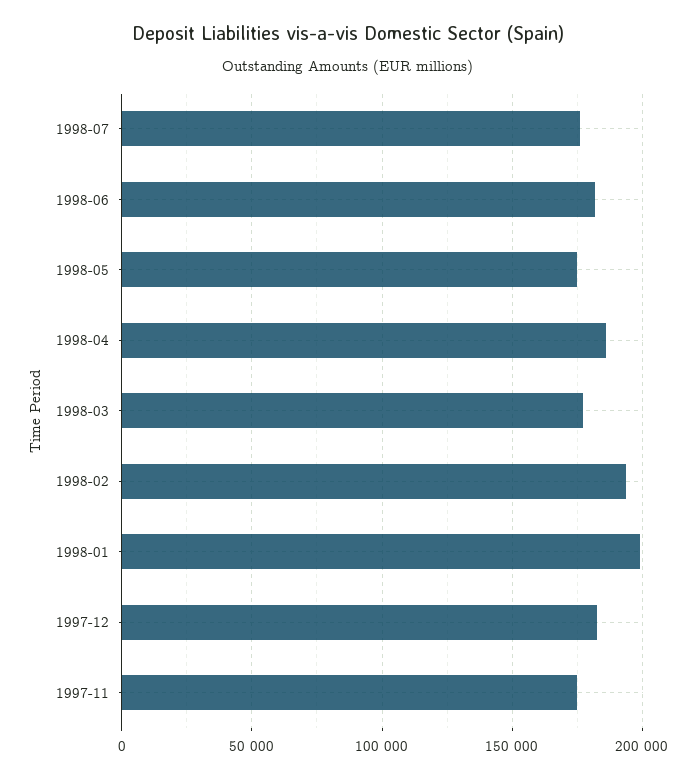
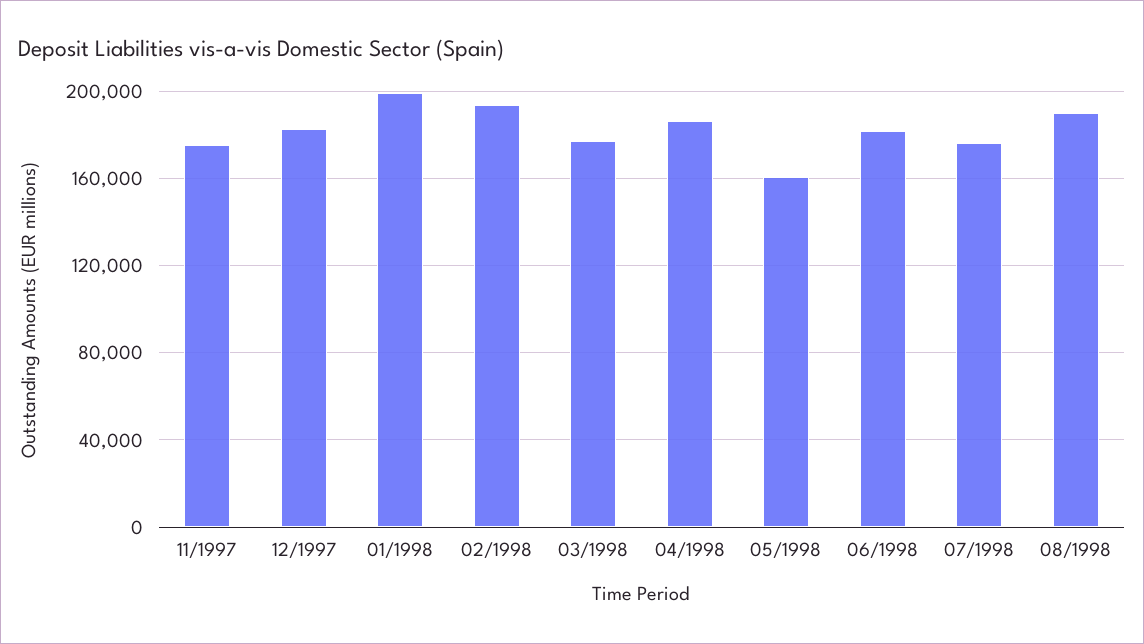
1998-05: 175000 -> 160000
08/1998: none -> 190000

